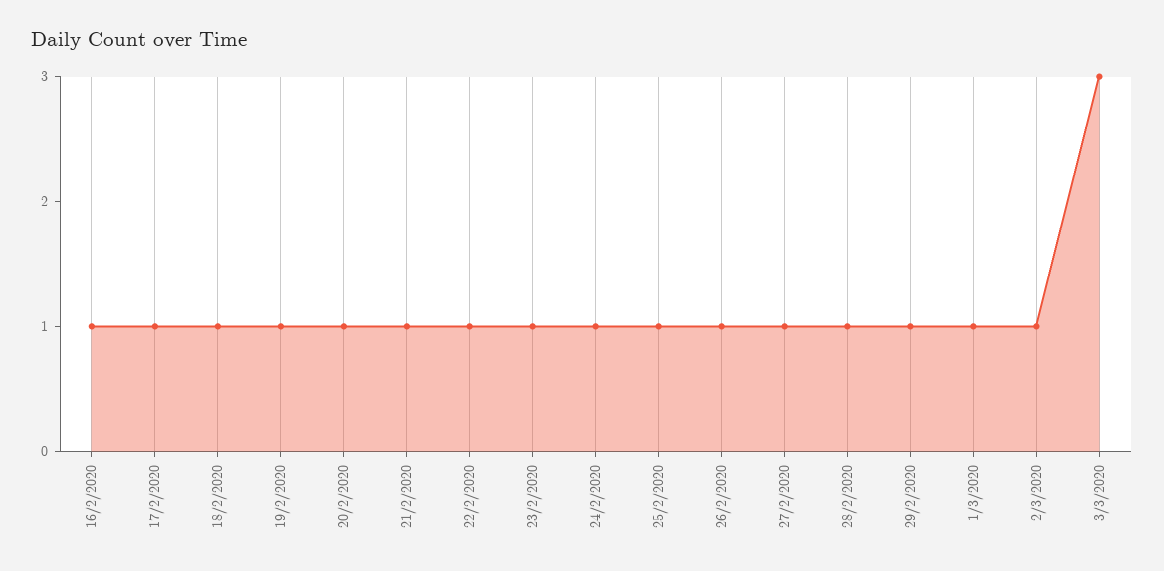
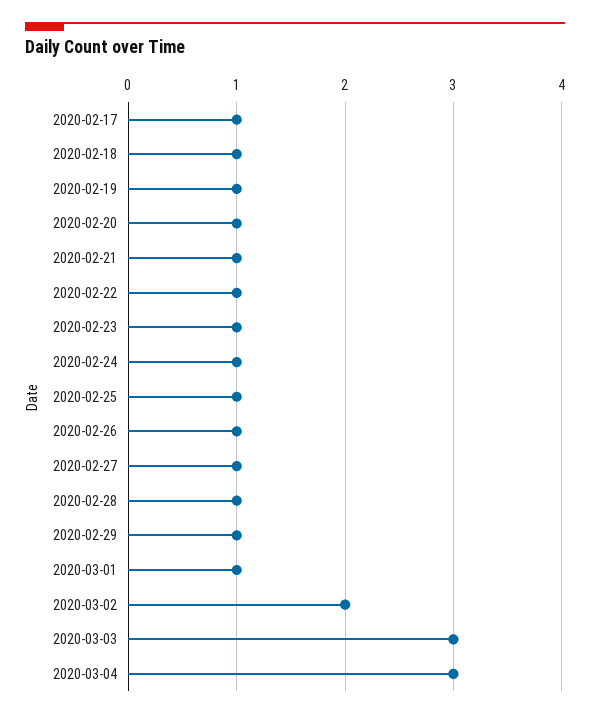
16/2/2020: 1 -> none
2/3/2020: 1 -> 2
2020-03-04: none -> 3

